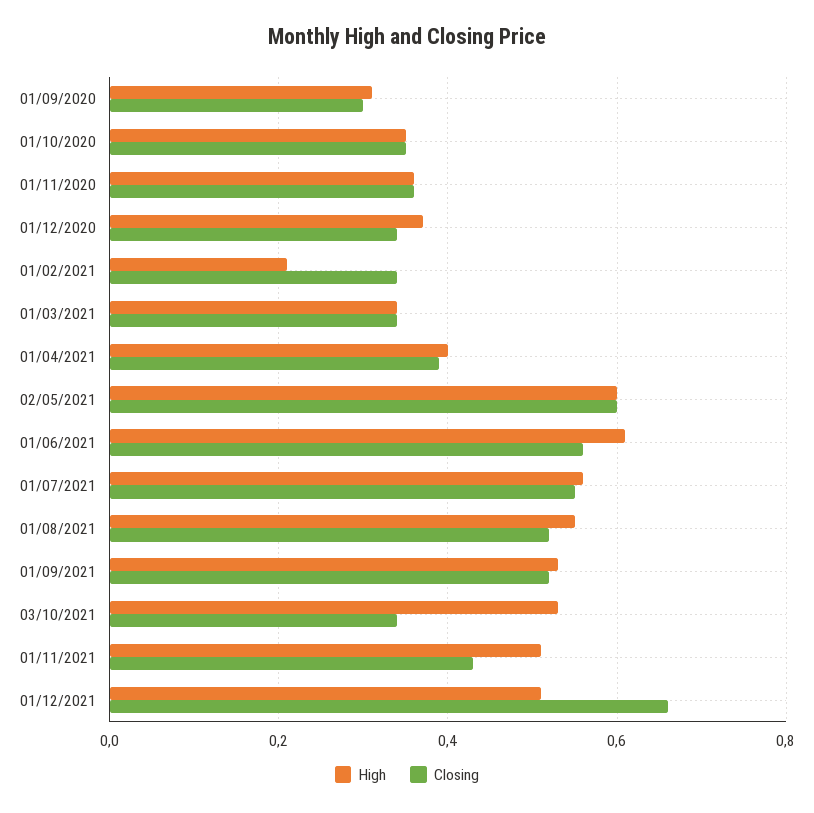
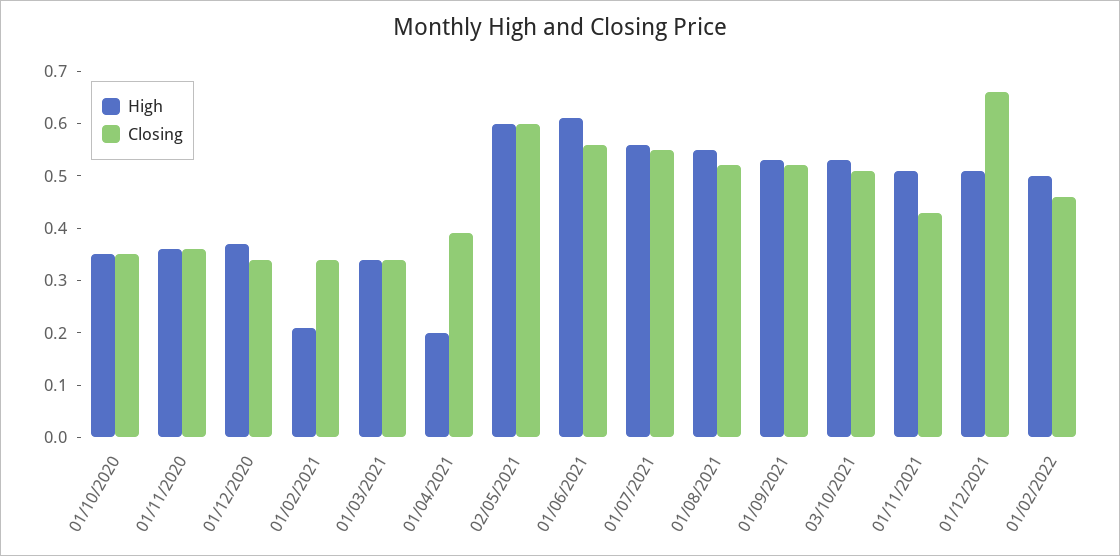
High, 01/09/2020: 0.3 -> none
Closing, 01/09/2020: 0.3 -> none
High, 01/04/2021: 0.4 -> 0.2
Closing, 03/10/2021: 0.35 -> 0.5
High, 01/02/2022: none -> 0.5
Closing, 01/02/2022: none -> 0.45

